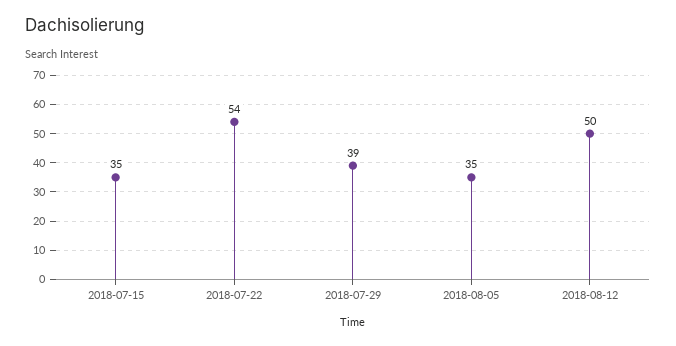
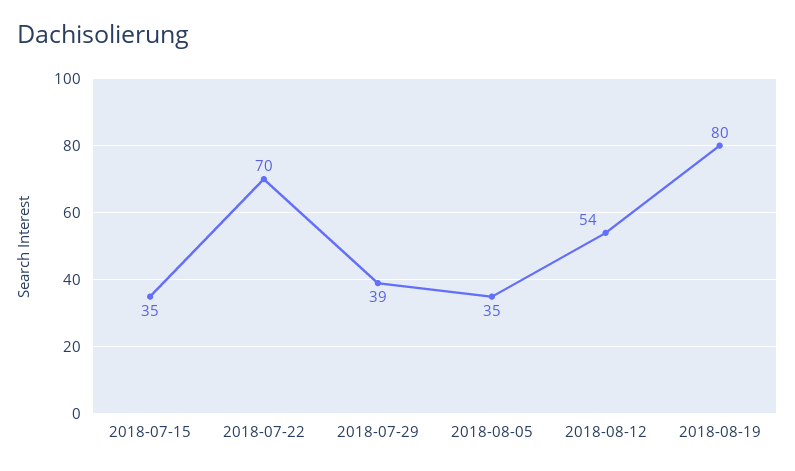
2018-07-22: 54 -> 70
2018-08-12: 50 -> 54
2018-08-19: none -> 80

